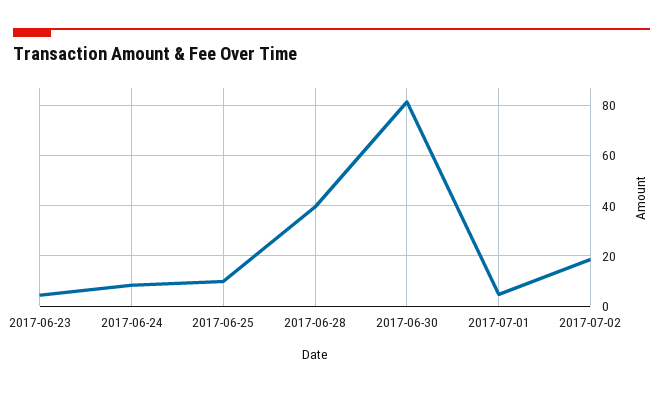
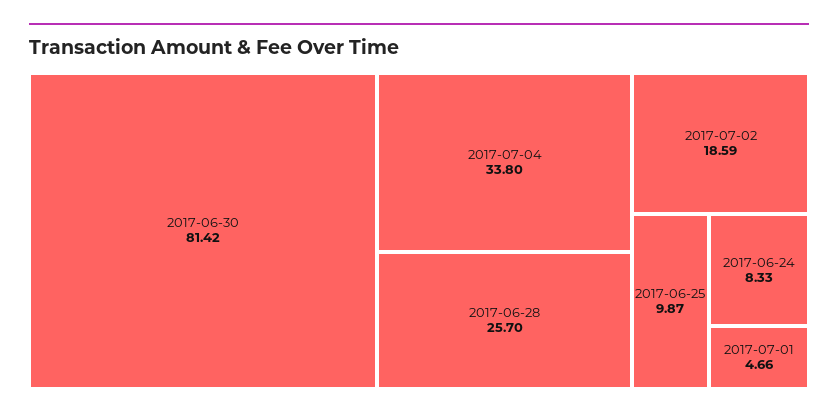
2017-06-23: 5 -> none
2017-06-28: 40 -> 25.7
2017-07-04: none -> 33.8

